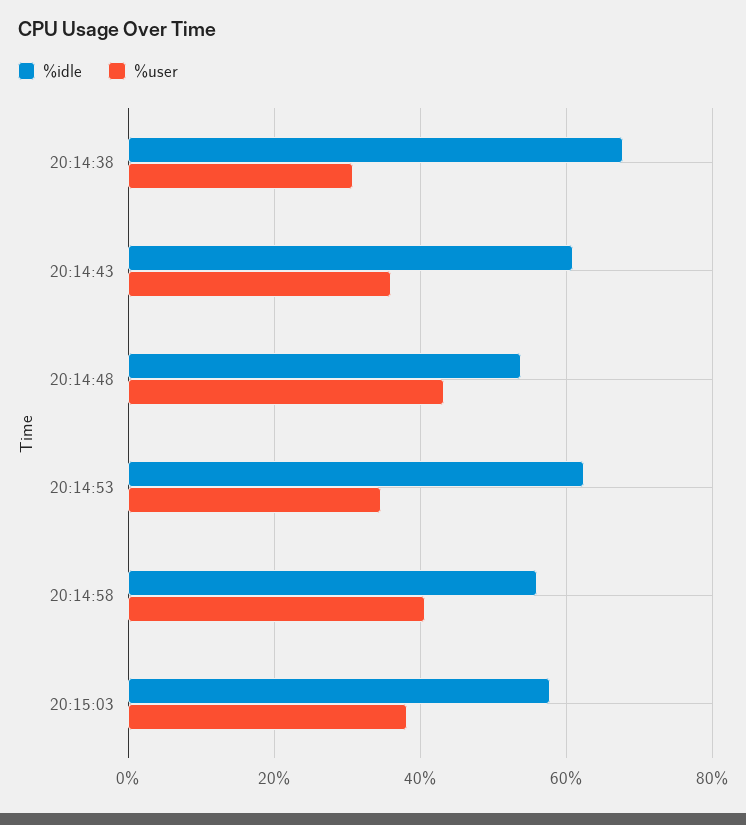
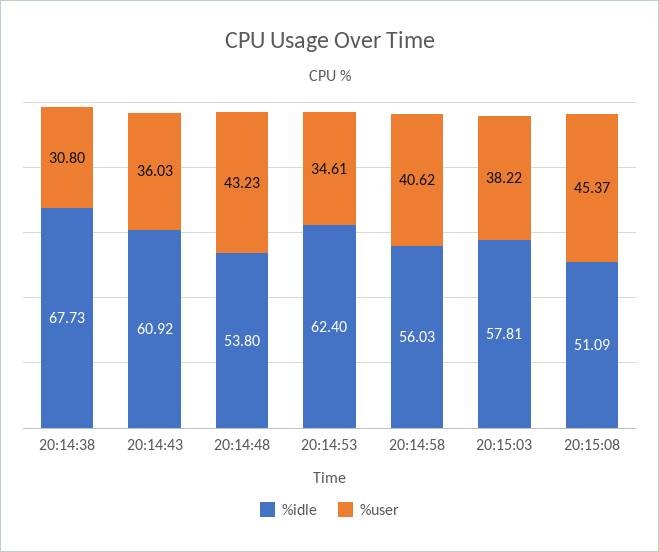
%idle, 20:15:08: none -> 51.09
%user, 20:15:08: none -> 45.37

